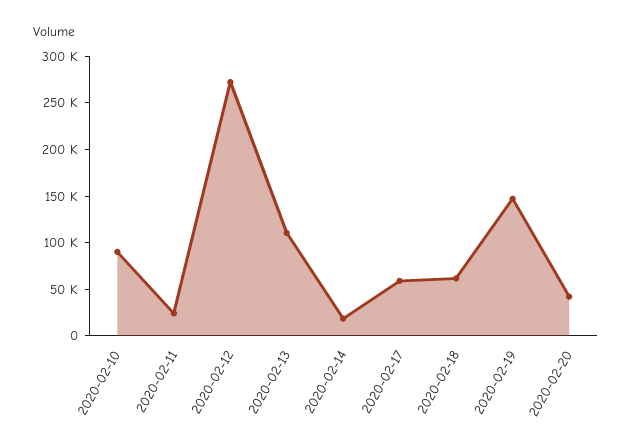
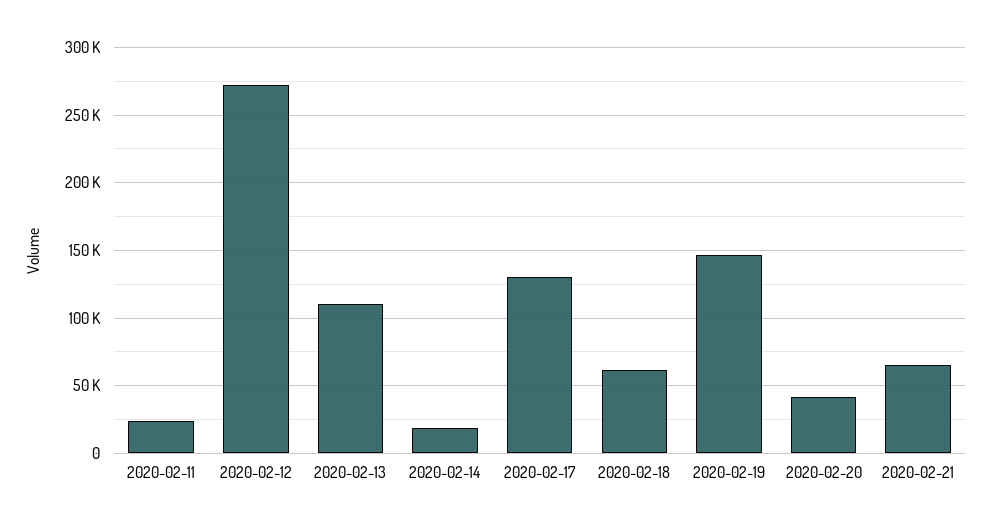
2020-02-10: 90000 -> none
2020-02-17: 60000 -> 130000
2020-02-21: none -> 65000

